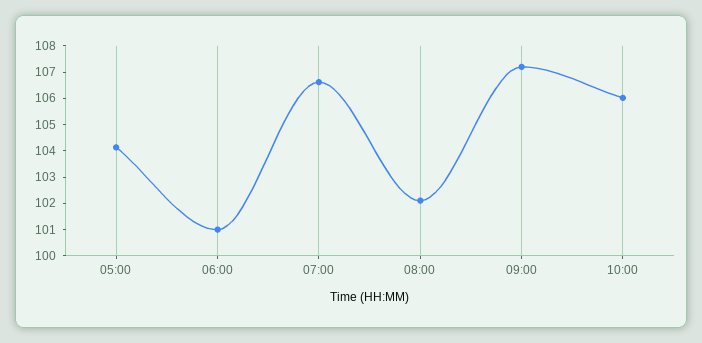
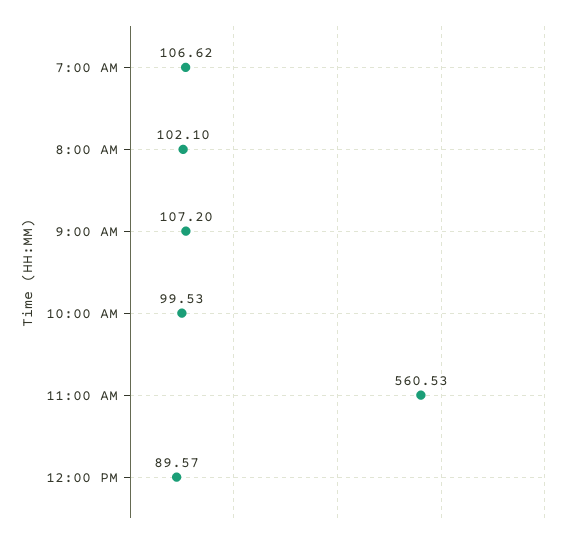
05:00: 104 -> none
06:00: 101 -> none
10:00: 106 -> 99.53
11:00 AM: none -> 560.53
12:00 PM: none -> 89.57

